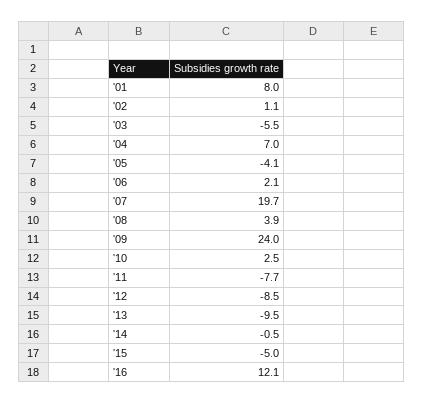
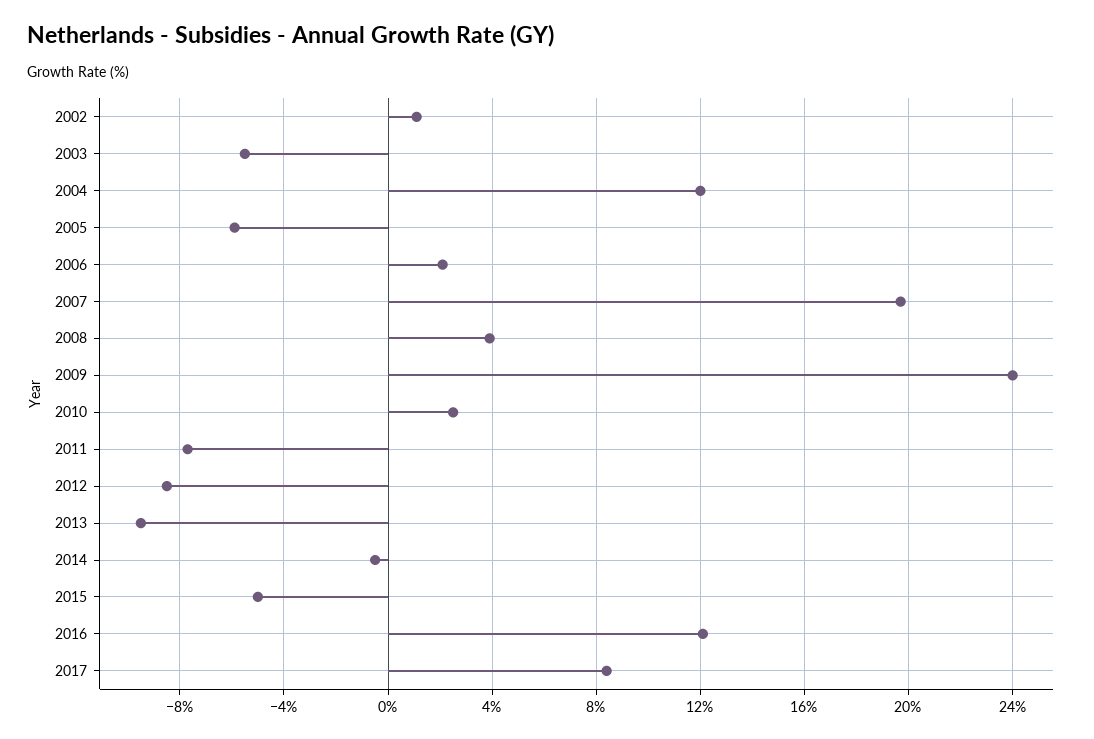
'01: 8 -> none
'04: 7 -> 12
'05: -4.1 -> -6
2017: none -> 8.5

